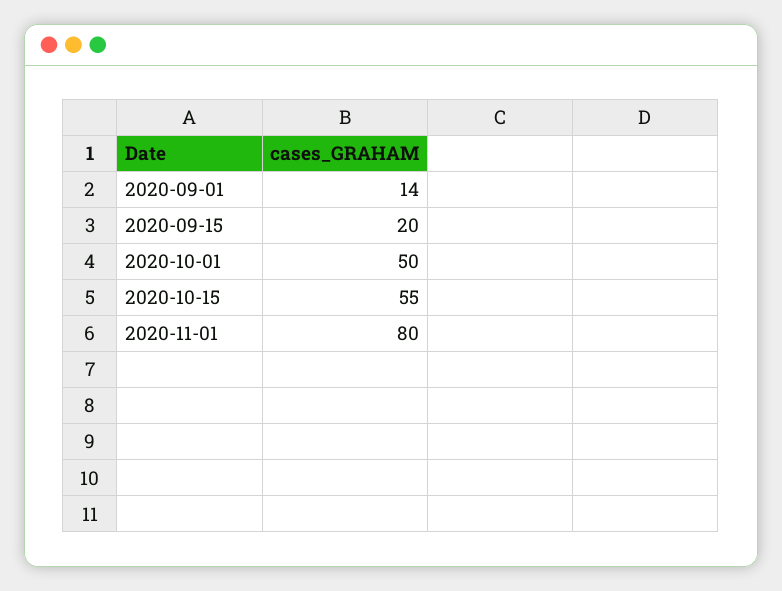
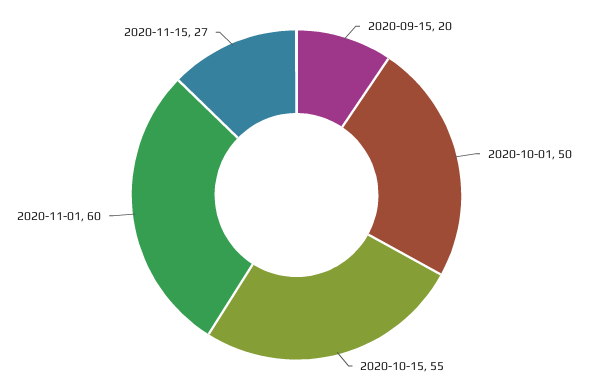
2020-09-01: 14 -> none
2020-11-01: 80 -> 60
2020-11-15: none -> 27

